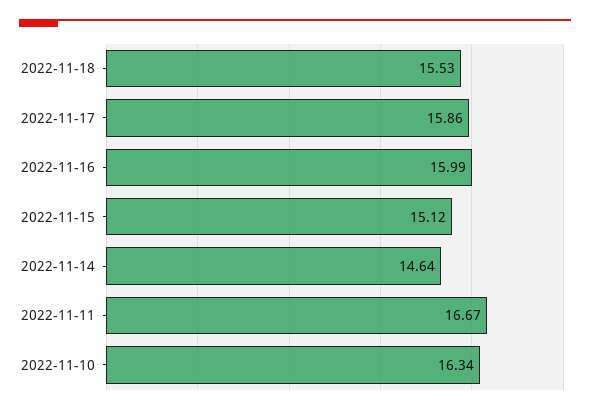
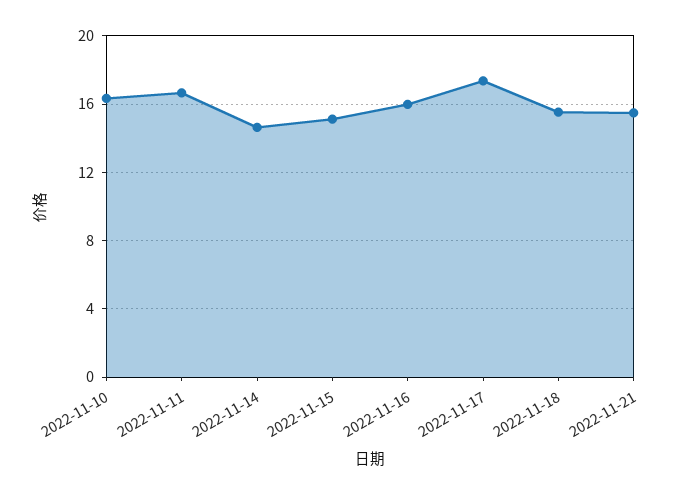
2022-11-17: 15.86 -> 17.5
2022-11-21: none -> 15.5

